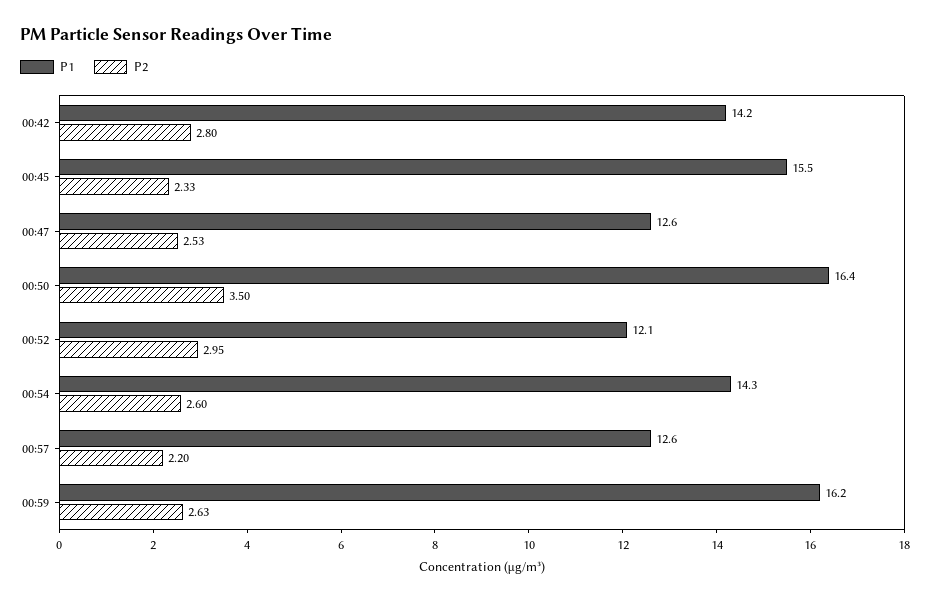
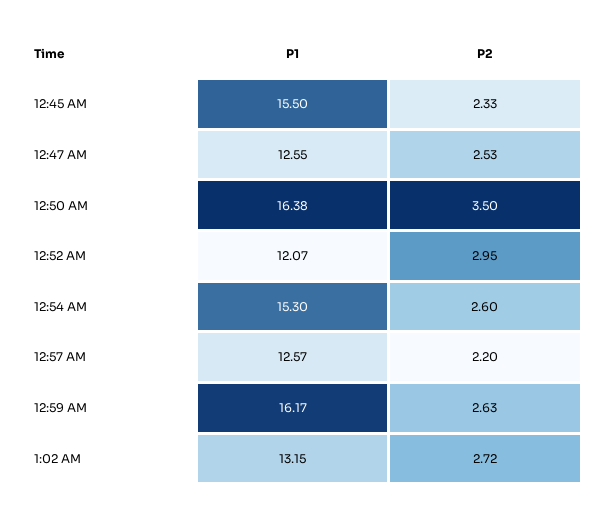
P1, 00:42: 14.2 -> none
P2, 00:42: 2.8 -> none
P1, 00:54: 14.3 -> 15.3
P1, 1:02 AM: none -> 13.15
P2, 1:02 AM: none -> 2.72

